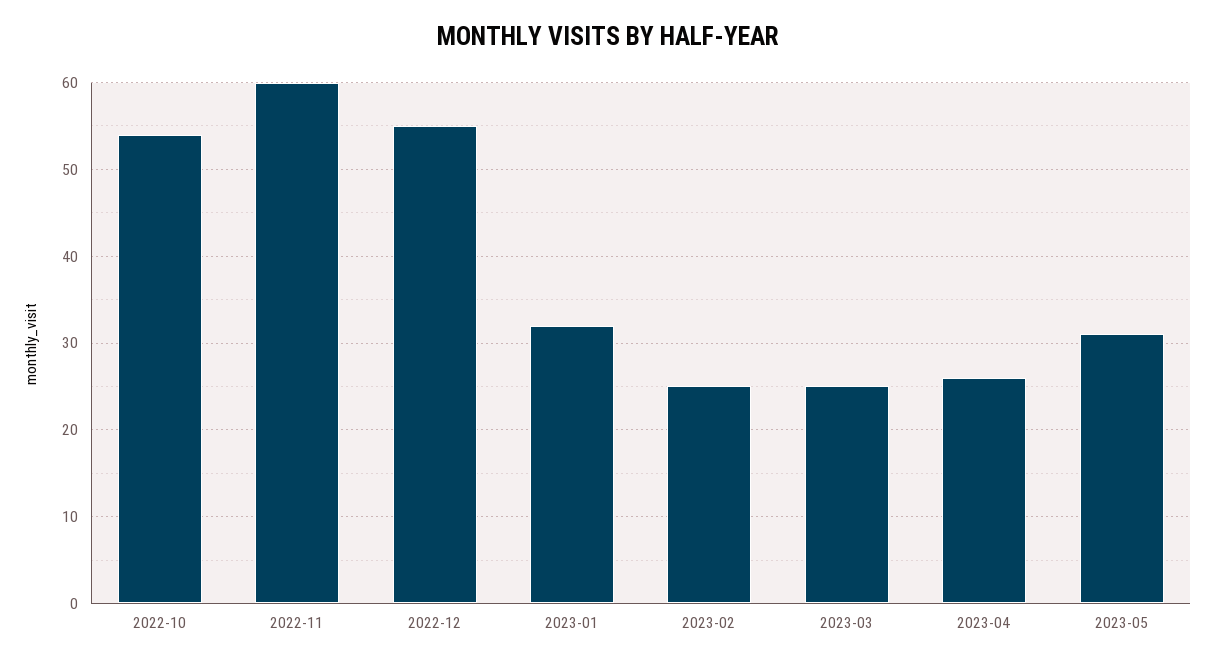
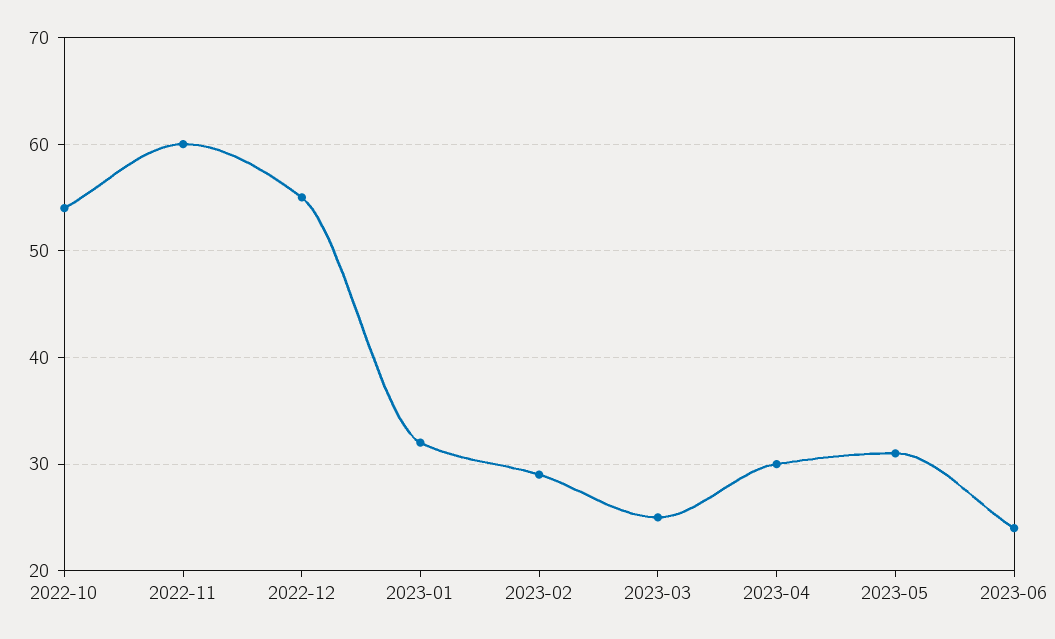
2023-02: 25 -> 29
2023-04: 26 -> 30
2023-06: none -> 24

